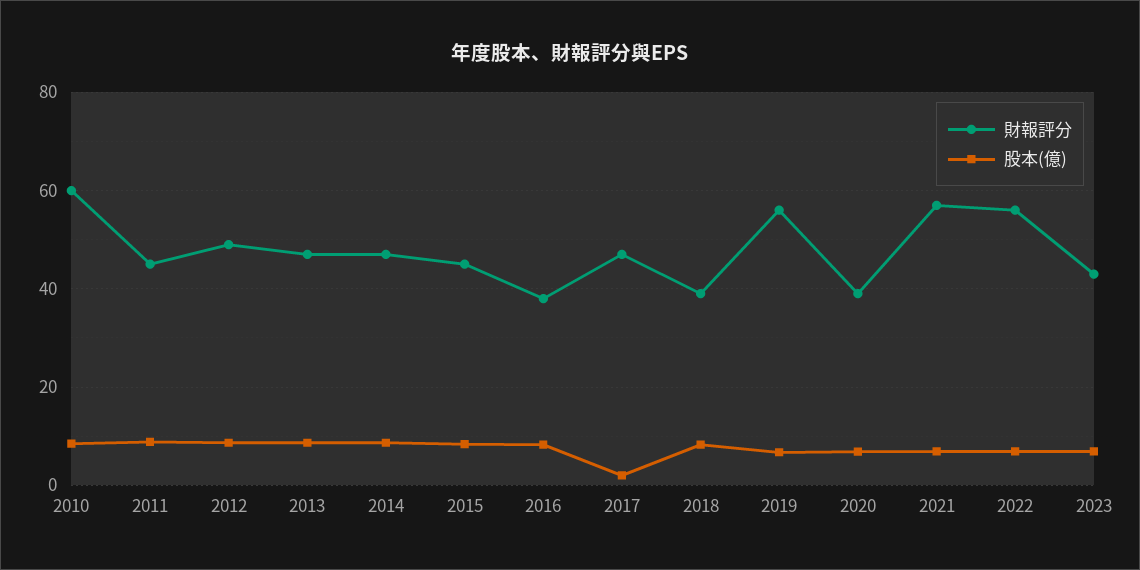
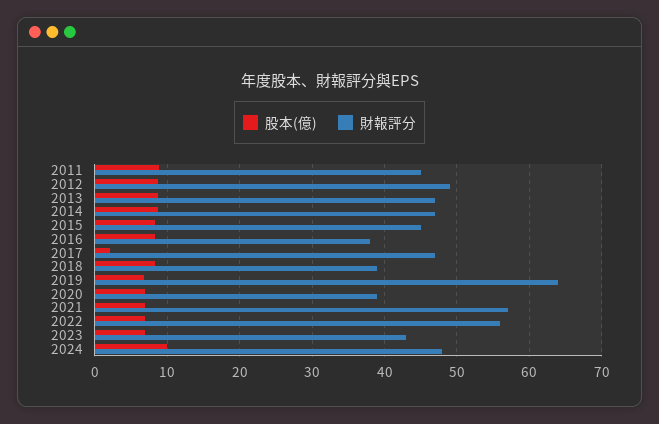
財報評分, 2010: 60 -> none
股本(億), 2010: 8 -> none
財報評分, 2019: 56 -> 64
股本(億), 2024: none -> 10
財報評分, 2024: none -> 48

